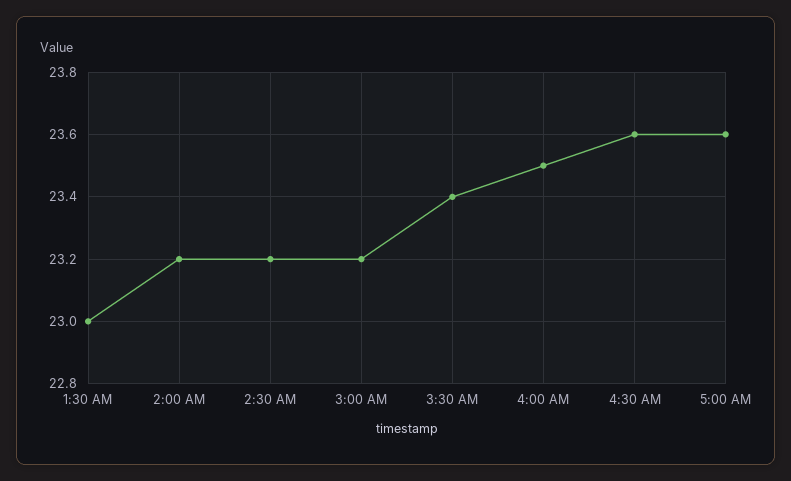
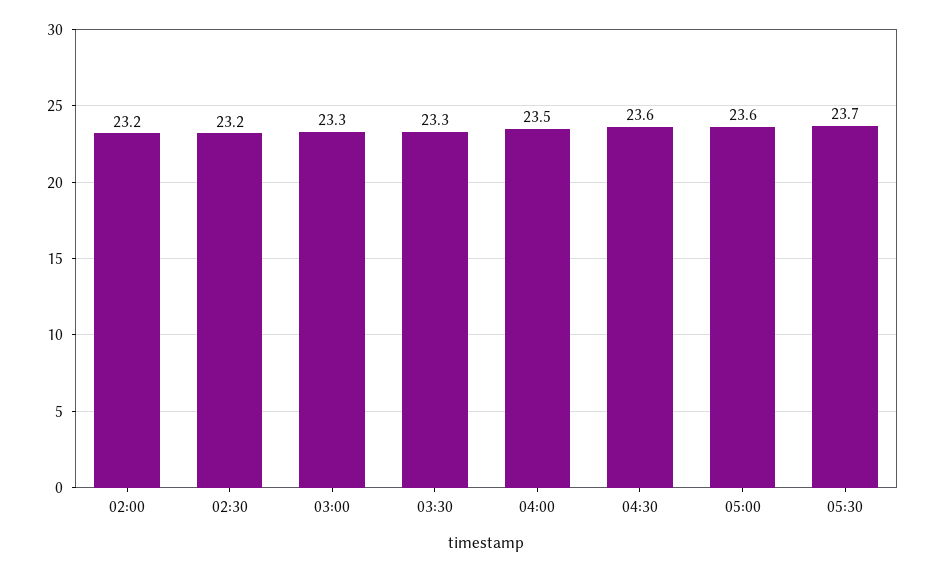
1:30 AM: 23 -> none
3:00 AM: 23.2 -> 23.3
3:30 AM: 23.4 -> 23.3
05:30: none -> 23.7

